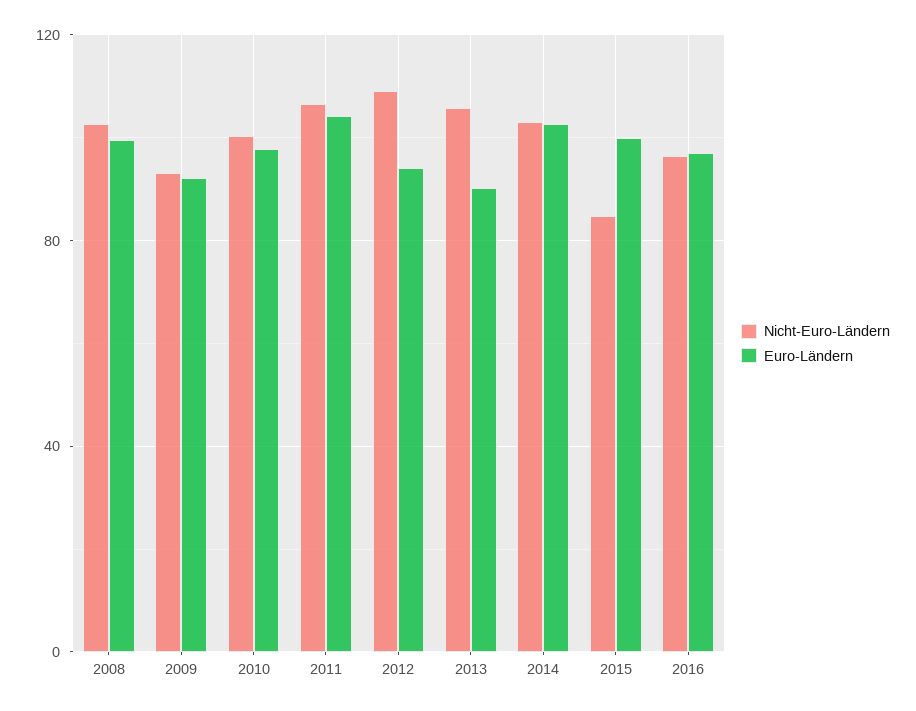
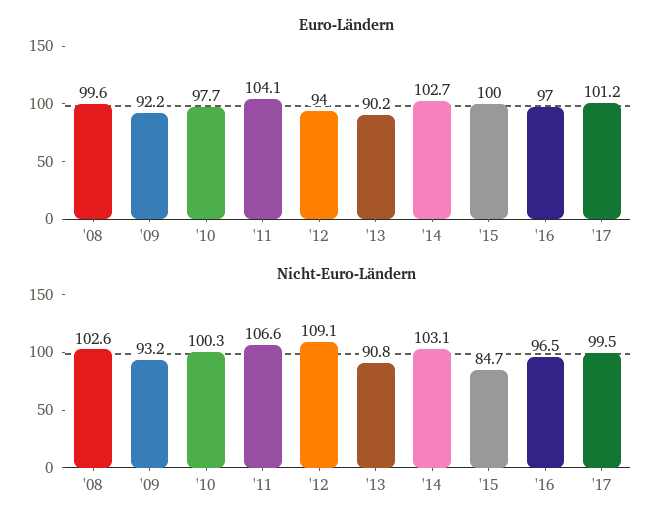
Nicht-Euro-Ländern, 2013: 105 -> 90.8
Euro-Ländern, '17: none -> 101.2
Nicht-Euro-Ländern, '17: none -> 99.5

